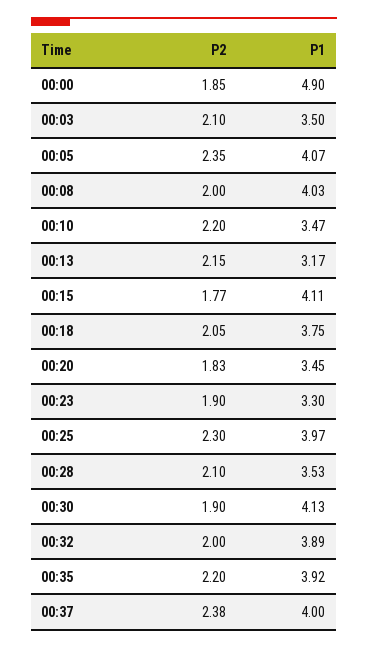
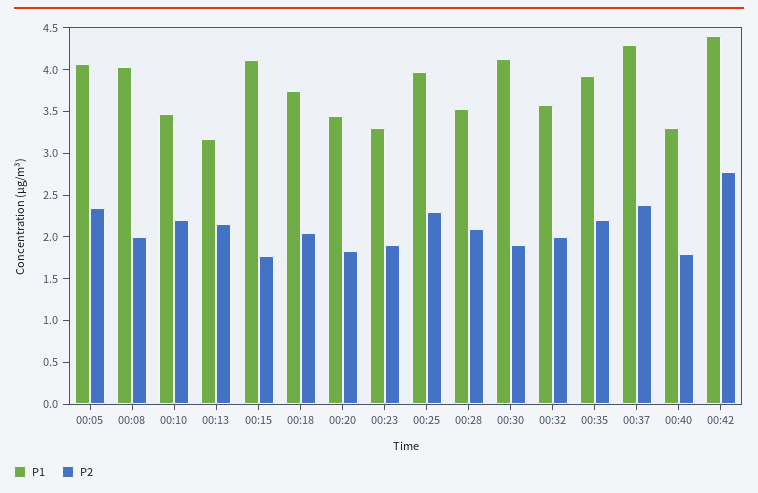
P2, 00:00: 1.85 -> none
P1, 00:00: 4.9 -> none
P2, 00:03: 2.1 -> none
P1, 00:03: 3.5 -> none
P1, 00:32: 3.89 -> 3.6
P1, 00:37: 4 -> 4.3
P1, 00:40: none -> 3.3
P2, 00:40: none -> 1.8
P1, 00:42: none -> 4.4
P2, 00:42: none -> 2.8

